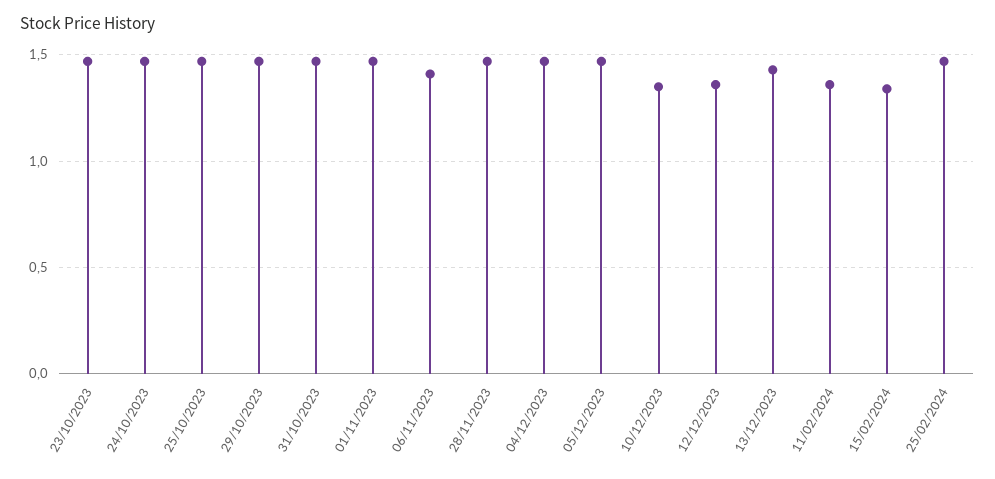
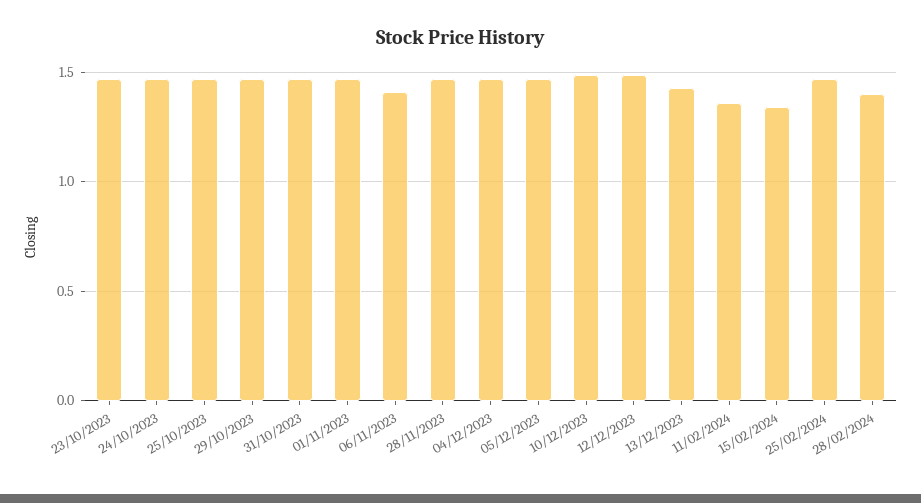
10/12/2023: 1.35 -> 1.5
12/12/2023: 1.35 -> 1.5
28/02/2024: none -> 1.4

